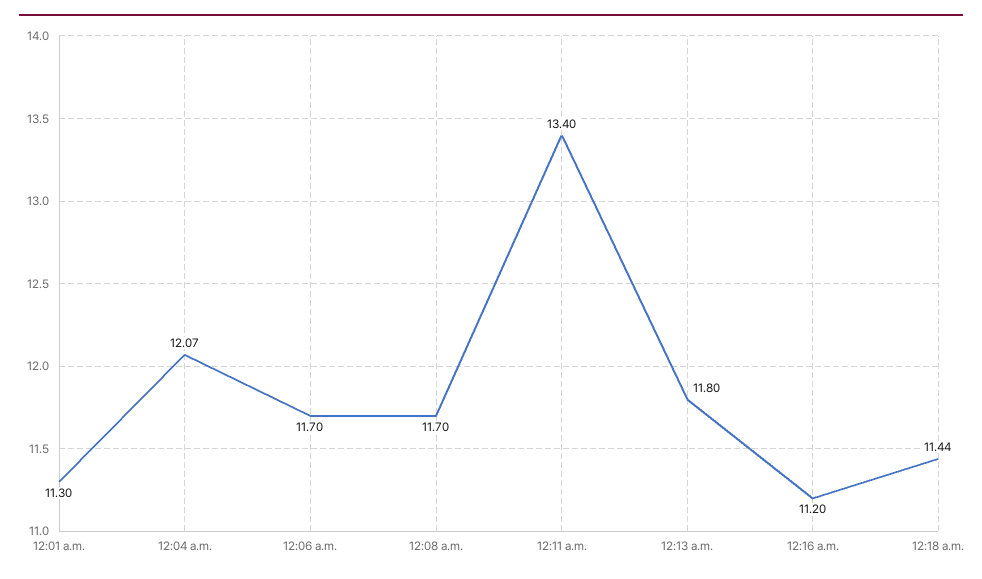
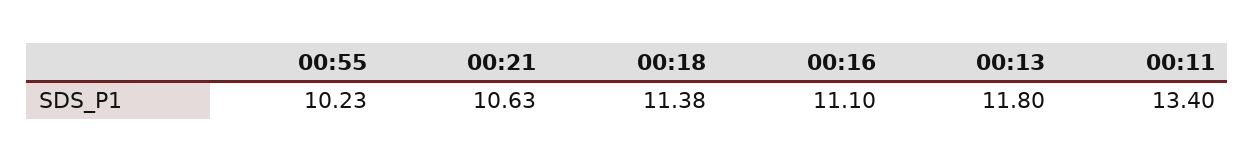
12:01 a.m.: 11.3 -> none
12:04 a.m.: 12.07 -> none
12:06 a.m.: 11.7 -> none
12:08 a.m.: 11.7 -> none
12:16 a.m.: 11.2 -> 11.1
12:18 a.m.: 11.44 -> 11.38
00:55: none -> 10.23
00:21: none -> 10.63

